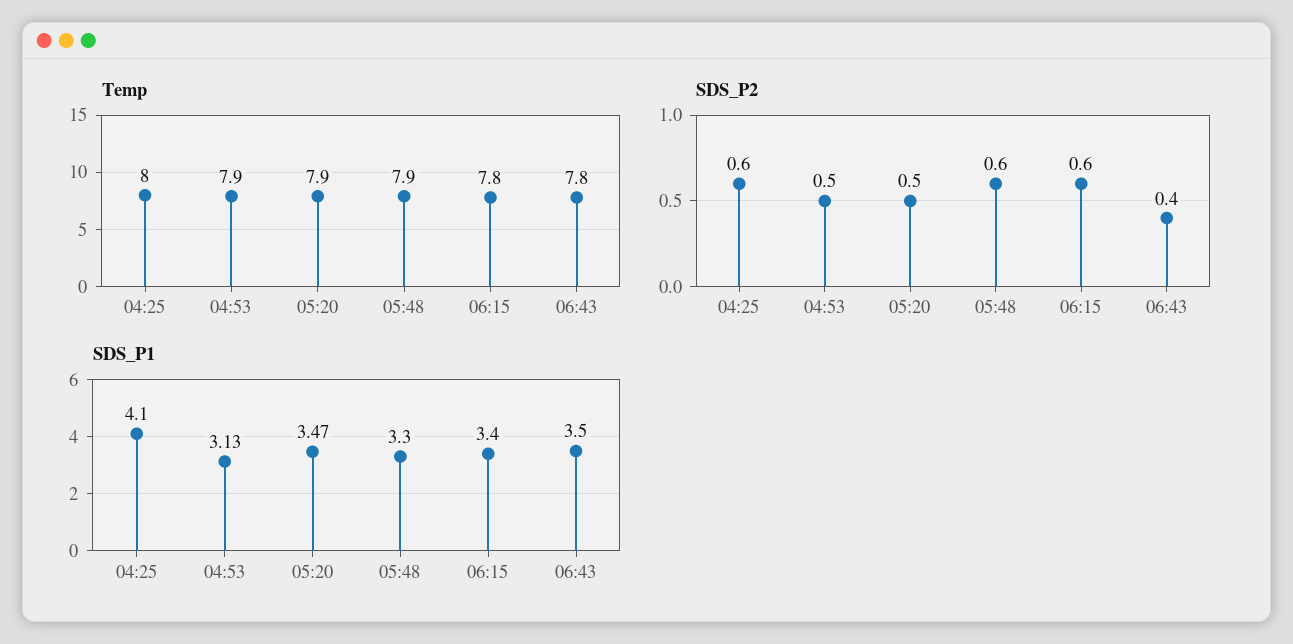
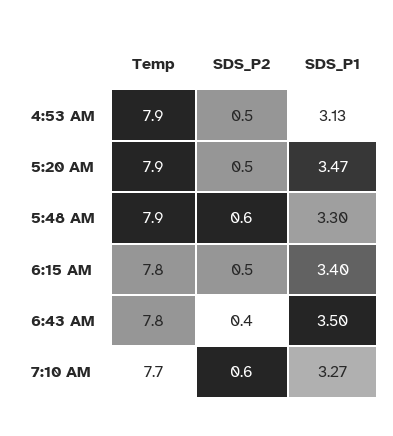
Temp, 04:25: 8 -> none
SDS_P2, 04:25: 0.6 -> none
SDS_P2, 06:15: 0.6 -> 0.5
SDS_P1, 04:25: 4.1 -> none
Temp, 7:10 AM: none -> 7.7
SDS_P2, 7:10 AM: none -> 0.6
SDS_P1, 7:10 AM: none -> 3.27

